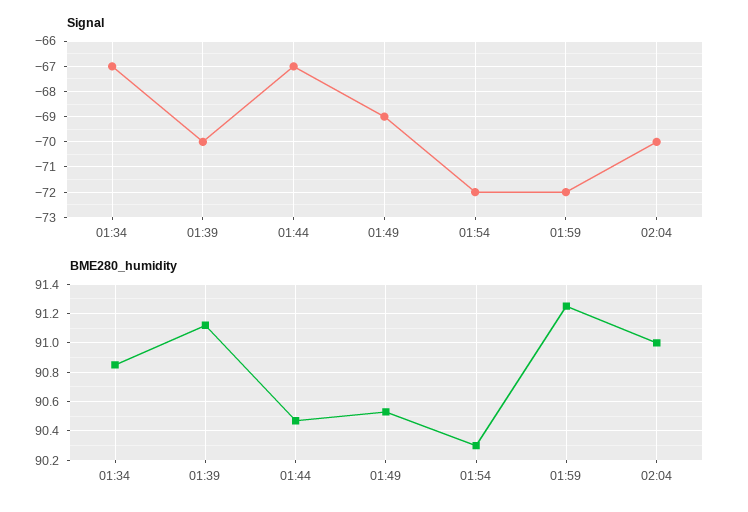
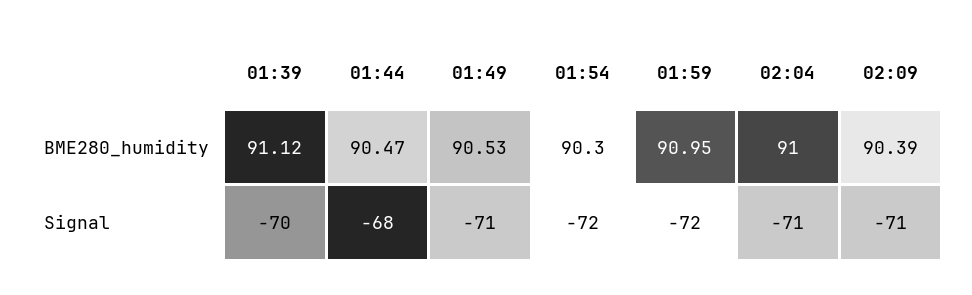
Signal, 01:34: -67 -> none
Signal, 01:44: -67 -> -68
Signal, 01:49: -69 -> -71
Signal, 02:04: -70 -> -71
BME280_humidity, 01:34: 90.85 -> none
BME280_humidity, 01:59: 91.25 -> 90.95
BME280_humidity, 02:09: none -> 90.39
Signal, 02:09: none -> -71

